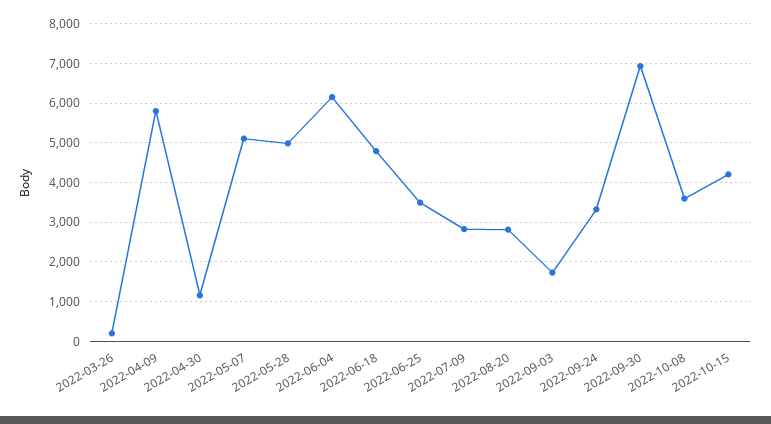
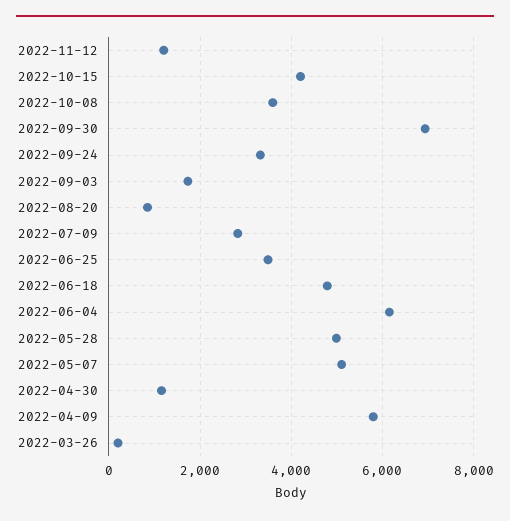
2022-08-20: 2800 -> 800
2022-11-12: none -> 1200

